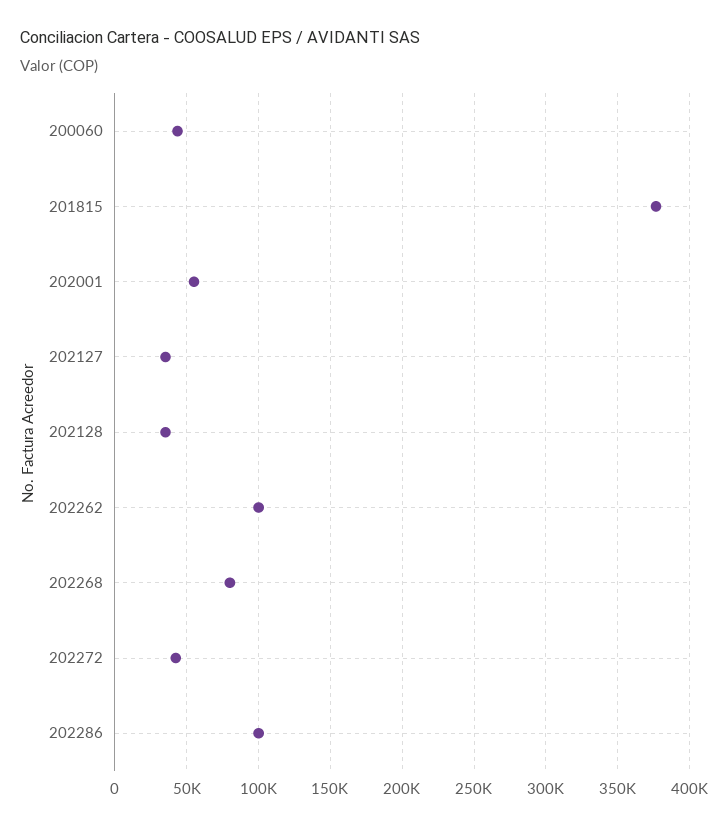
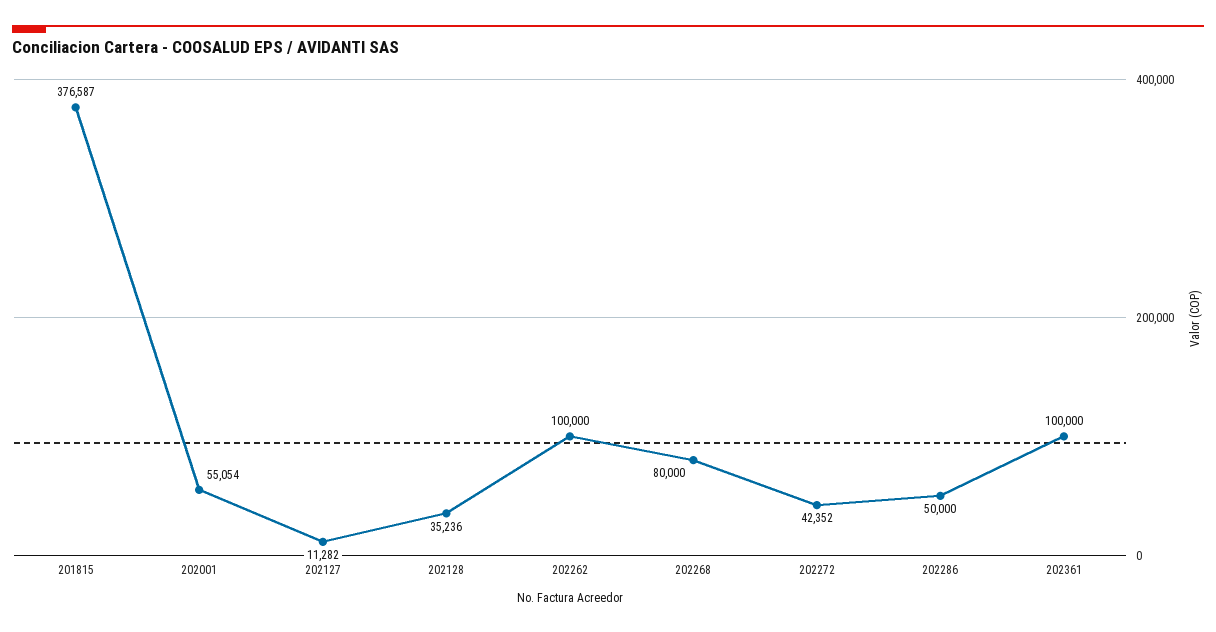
200060: 45000 -> none
202127: 35000 -> 11282
202286: 100000 -> 50000
202361: none -> 100000

